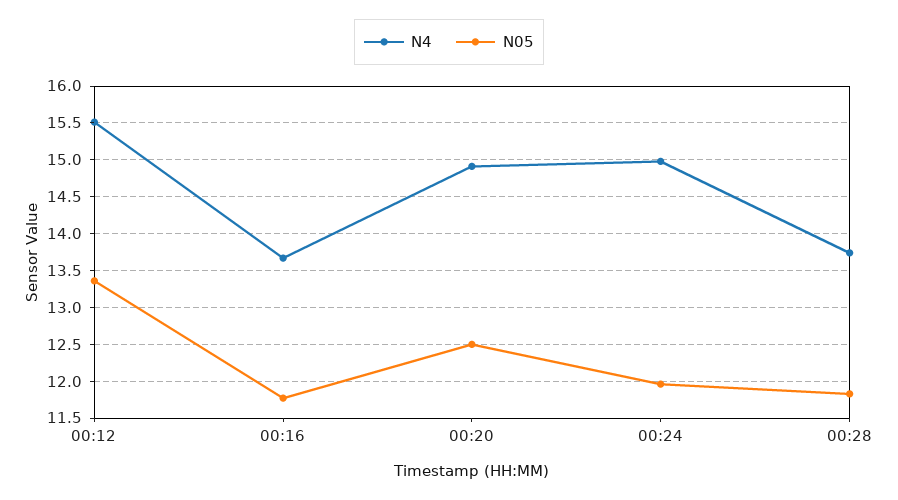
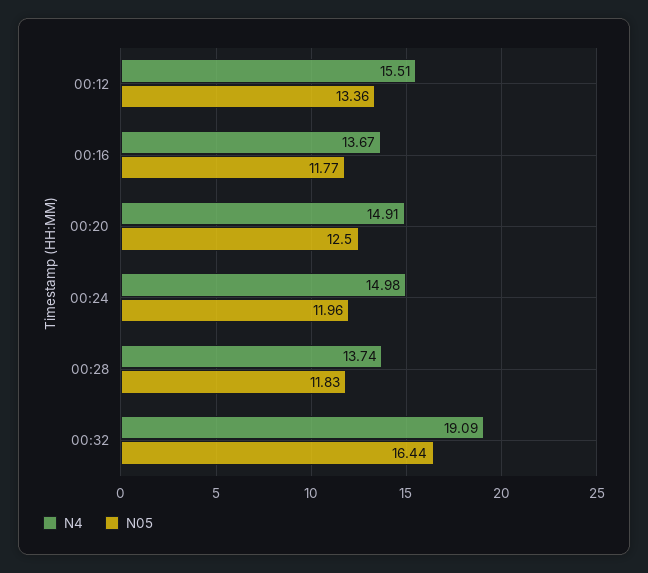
N4, 00:32: none -> 19.09
N05, 00:32: none -> 16.44

